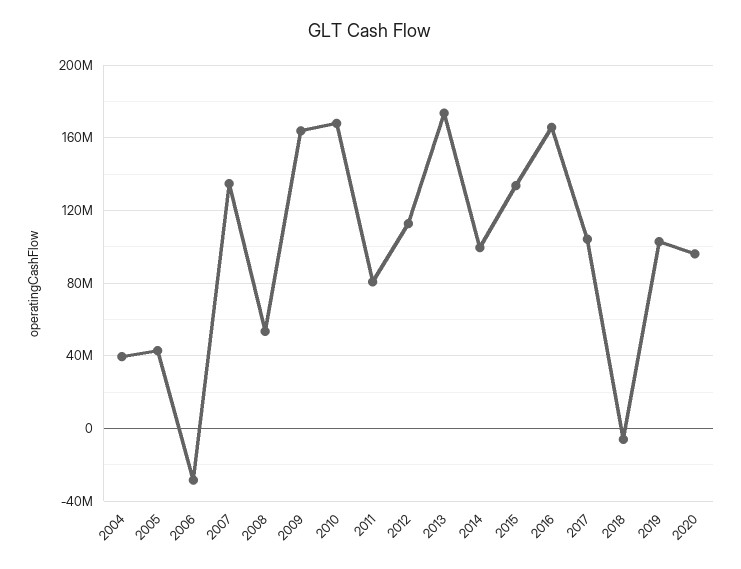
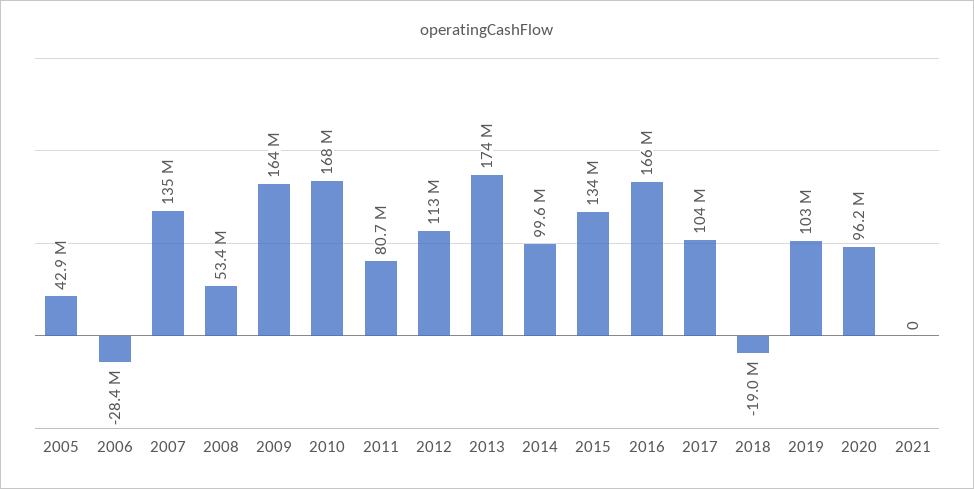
2004: 40000000 -> none
2018: -5000000 -> -19000000
2021: none -> 0

